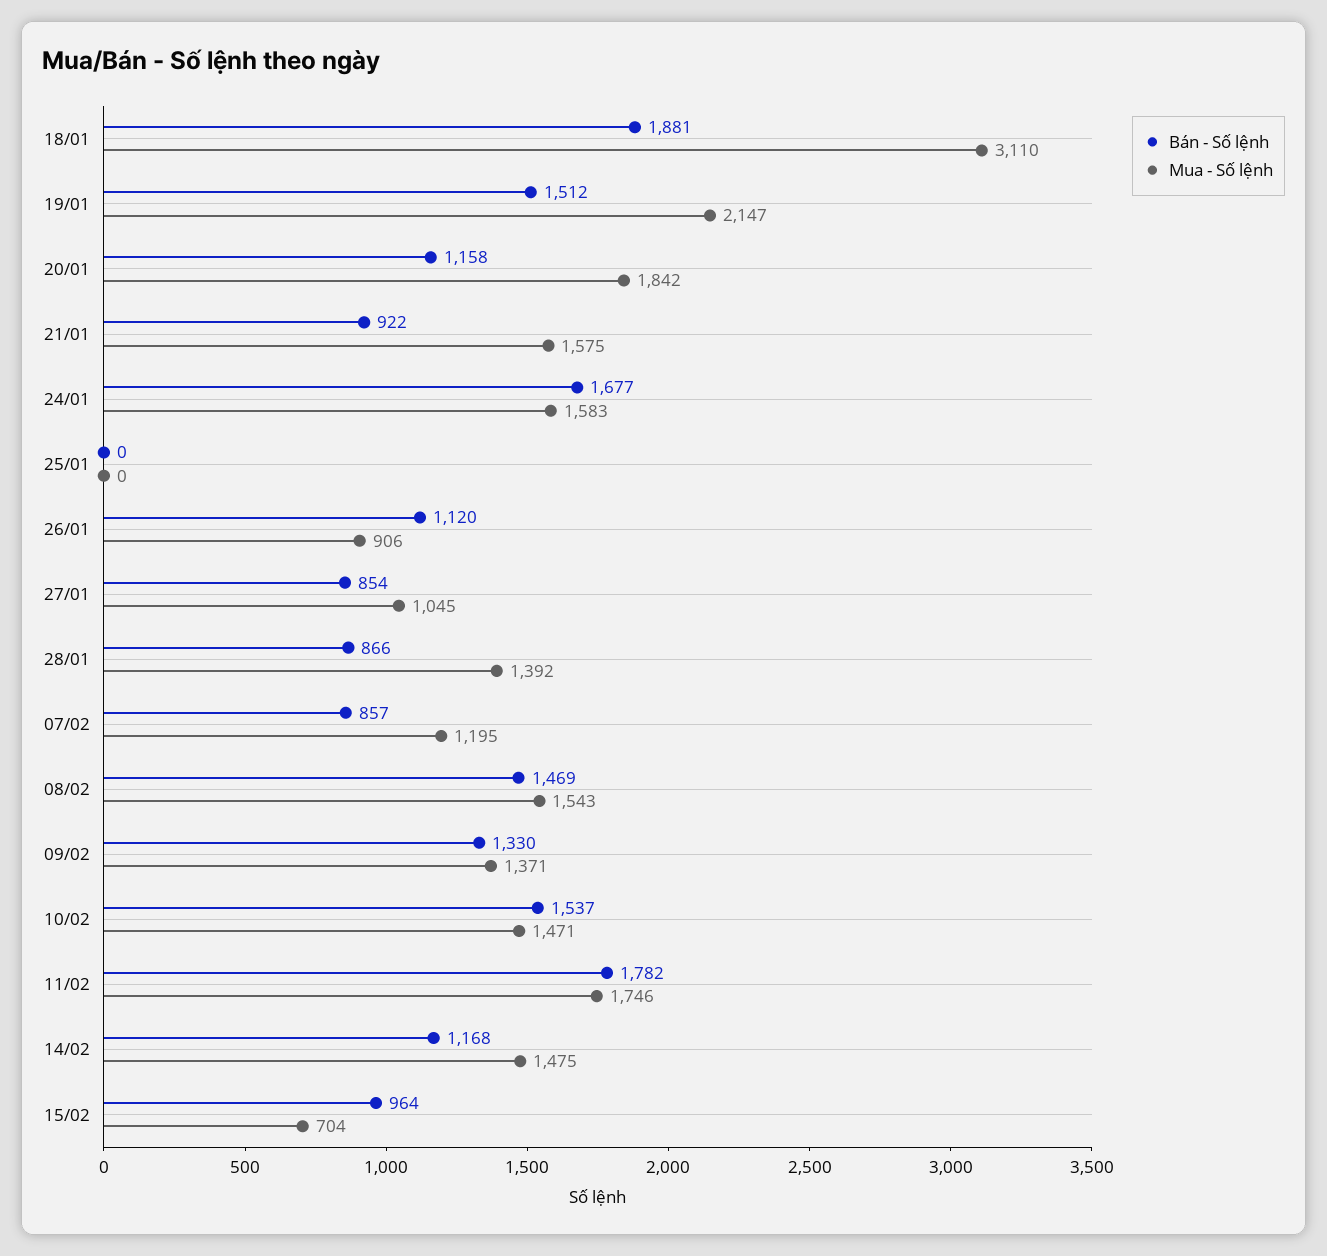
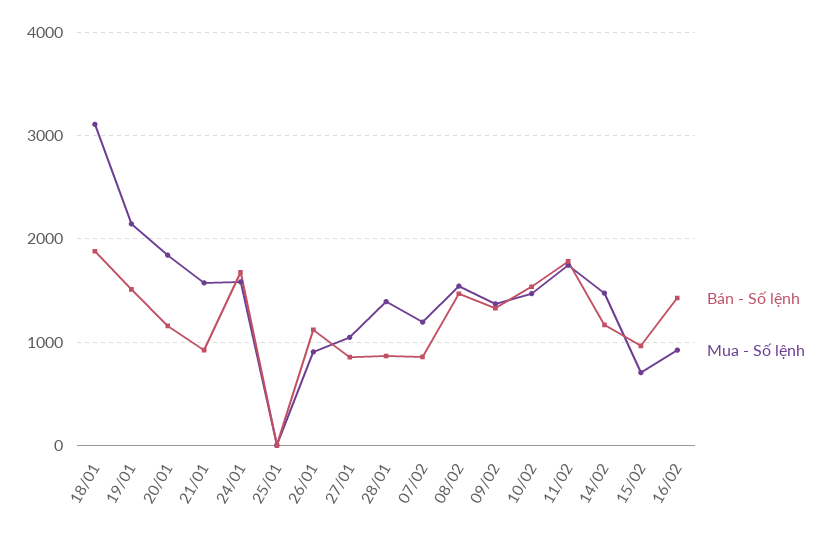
Bán - Số lệnh, 16/02: none -> 1400
Mua - Số lệnh, 16/02: none -> 900

